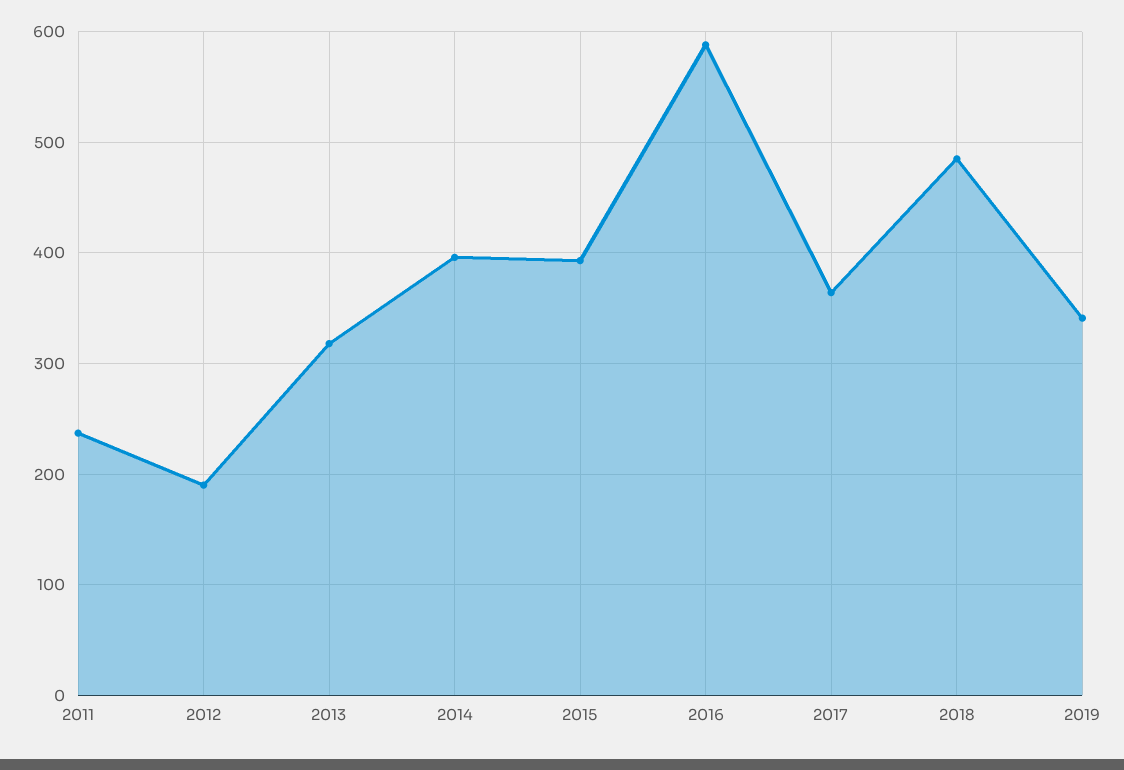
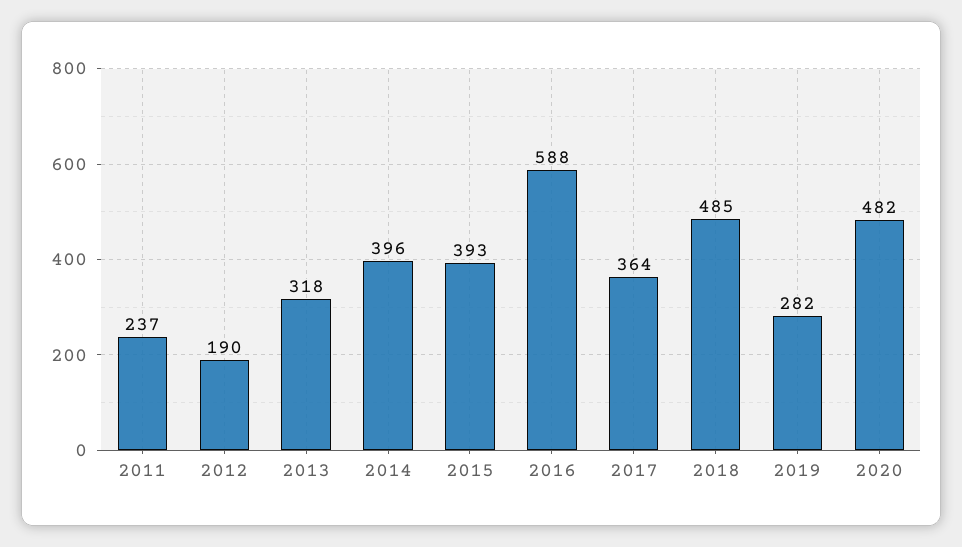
2019: 340 -> 282
2020: none -> 482

